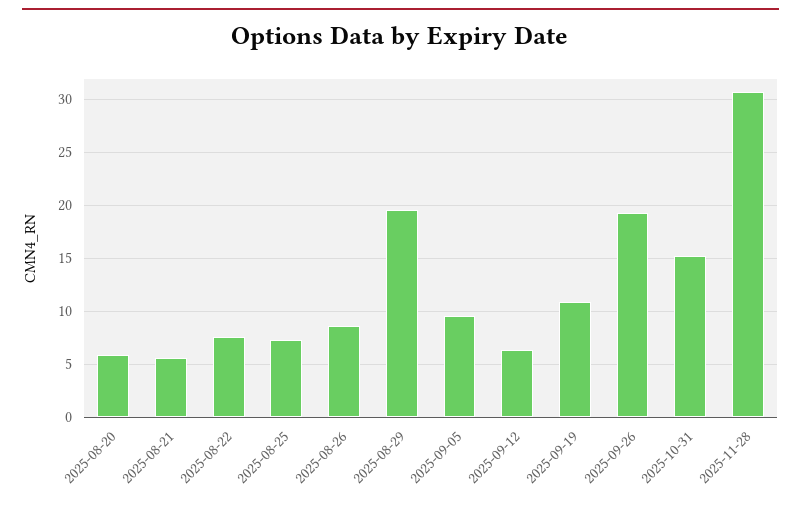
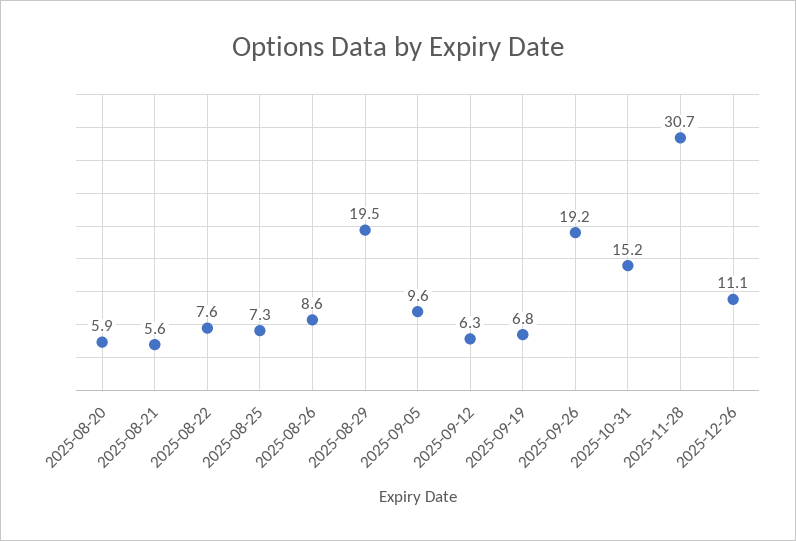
2025-09-19: 11 -> 6.8
2025-12-26: none -> 11.1

